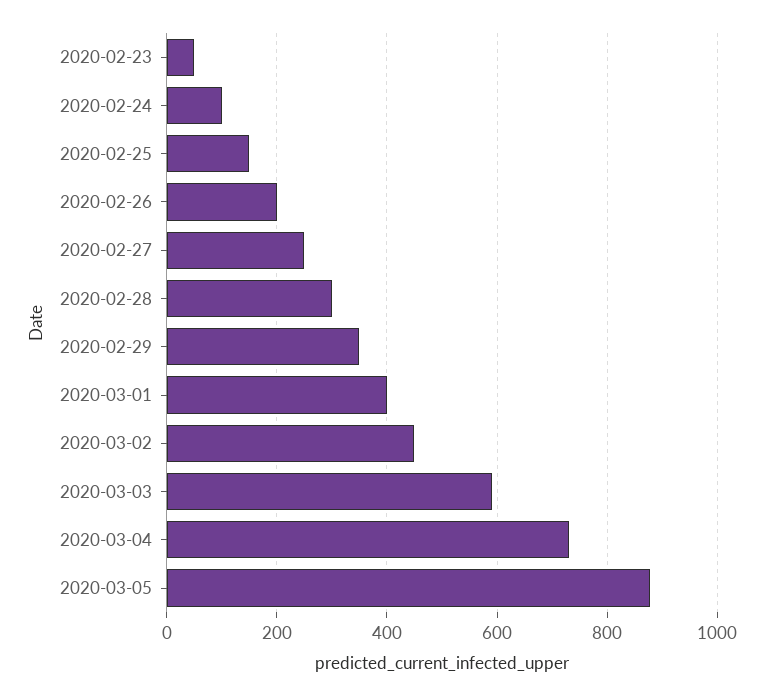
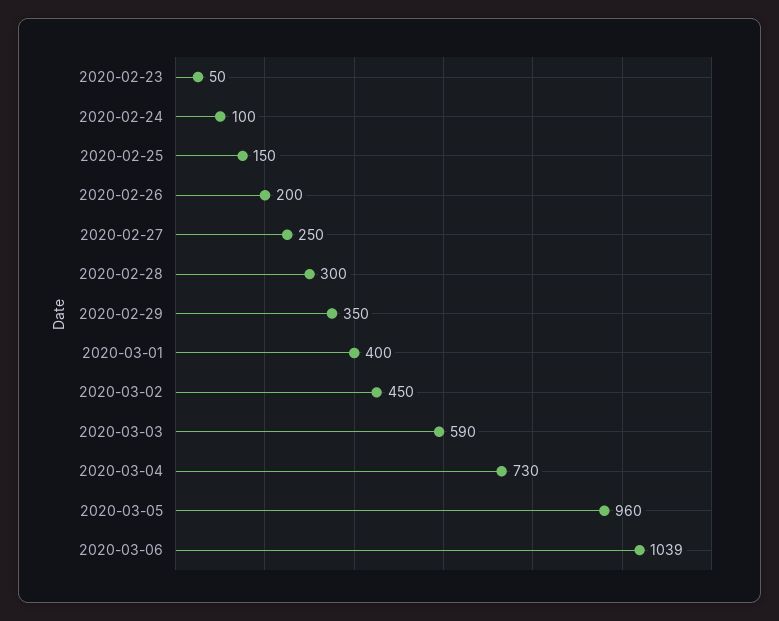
2020-03-05: 880 -> 960
2020-03-06: none -> 1039

